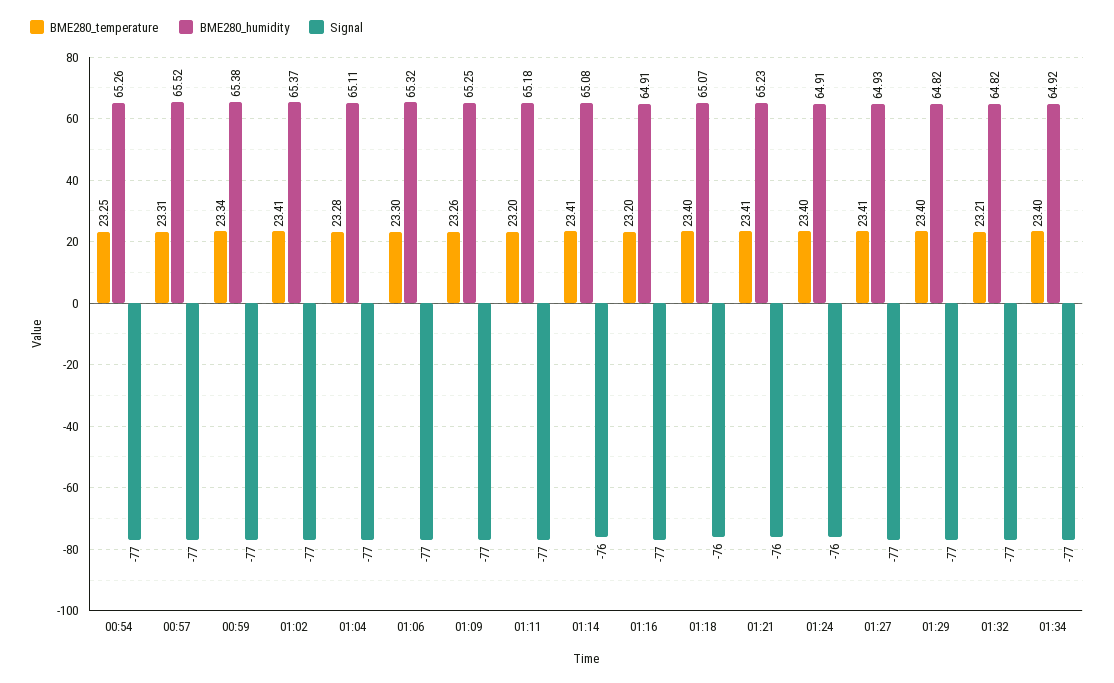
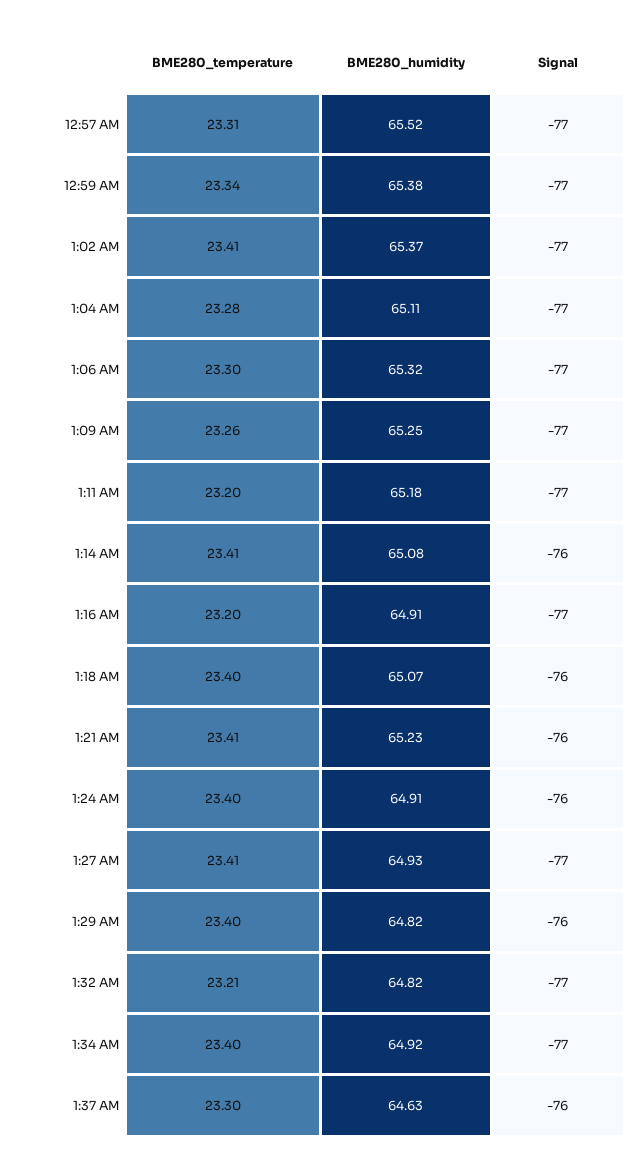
BME280_temperature, 00:54: 23.25 -> none
BME280_humidity, 00:54: 65.26 -> none
Signal, 00:54: -77 -> none
Signal, 01:29: -77 -> -76
BME280_temperature, 1:37 AM: none -> 23.3
BME280_humidity, 1:37 AM: none -> 64.63
Signal, 1:37 AM: none -> -76

